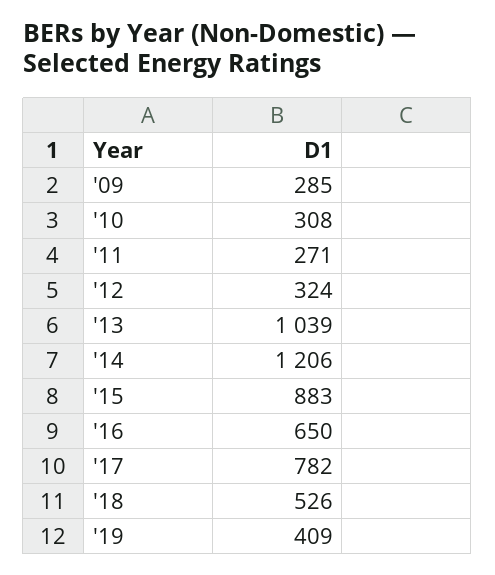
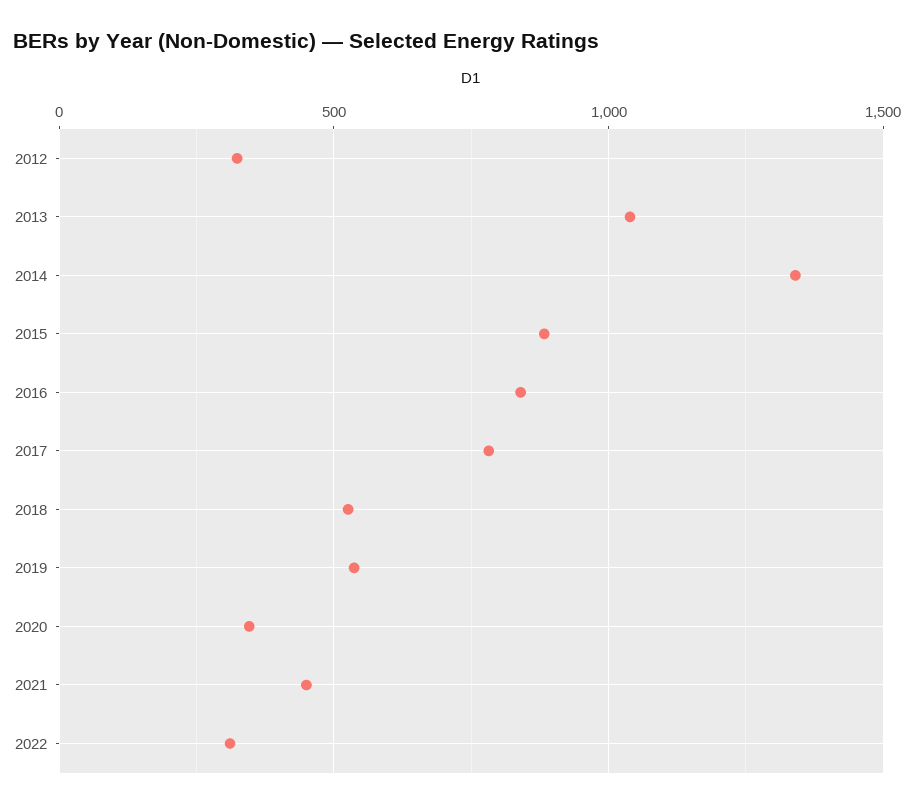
'09: 285 -> none
'10: 308 -> none
'11: 271 -> none
'14: 1206 -> 1350
'16: 650 -> 850
'19: 409 -> 550
2020: none -> 350
2021: none -> 450
2022: none -> 300

